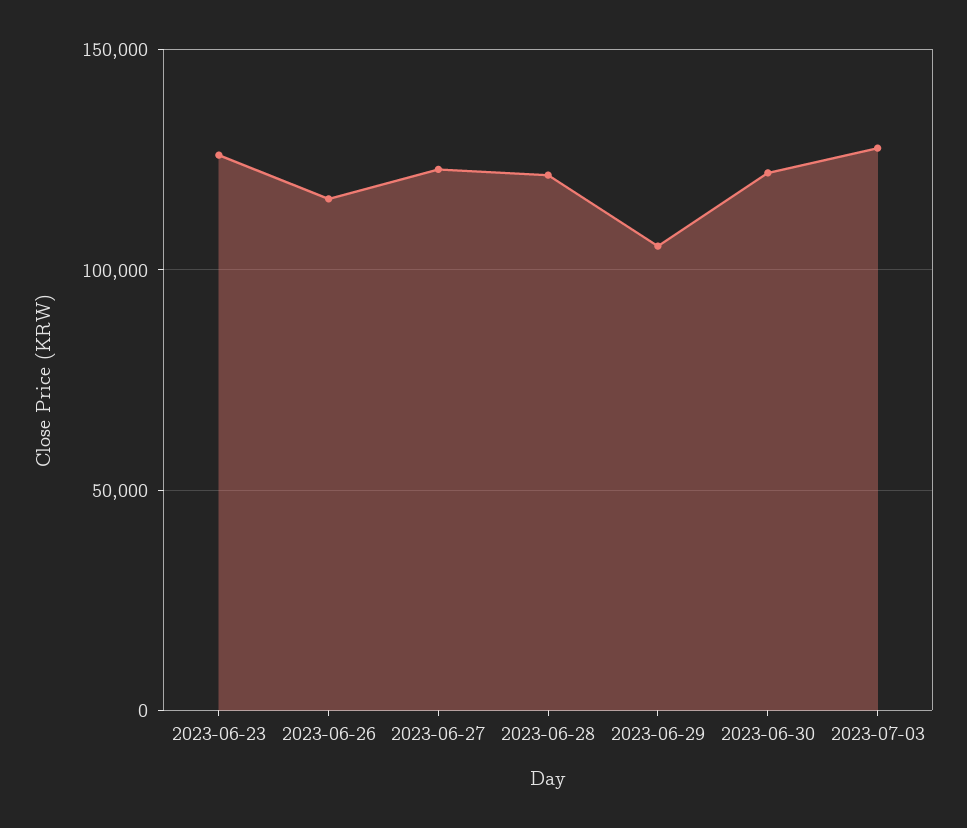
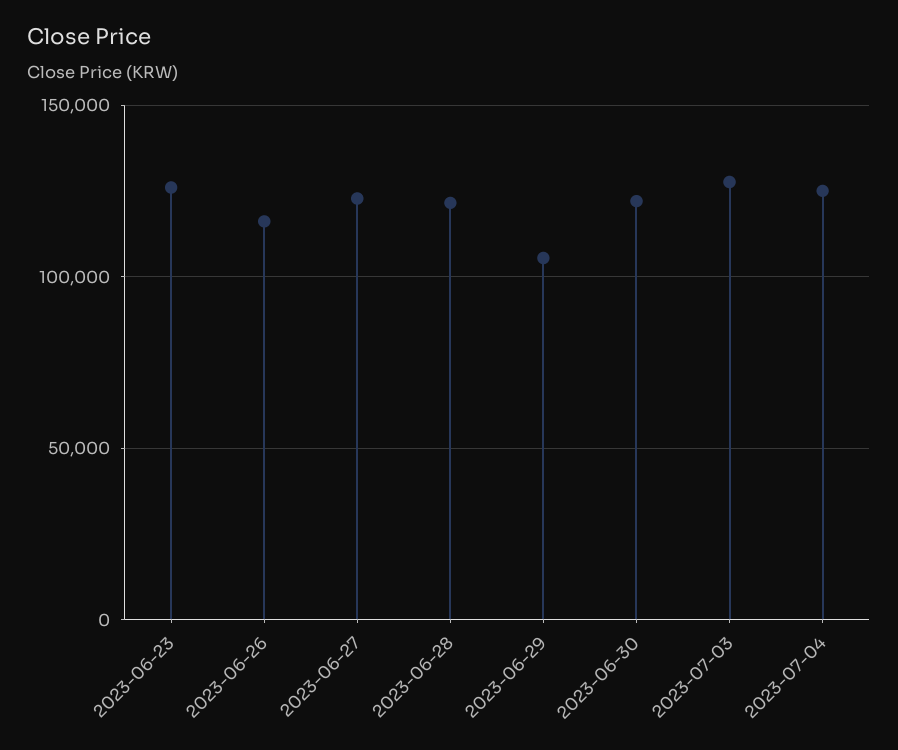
2023-07-04: none -> 125000

